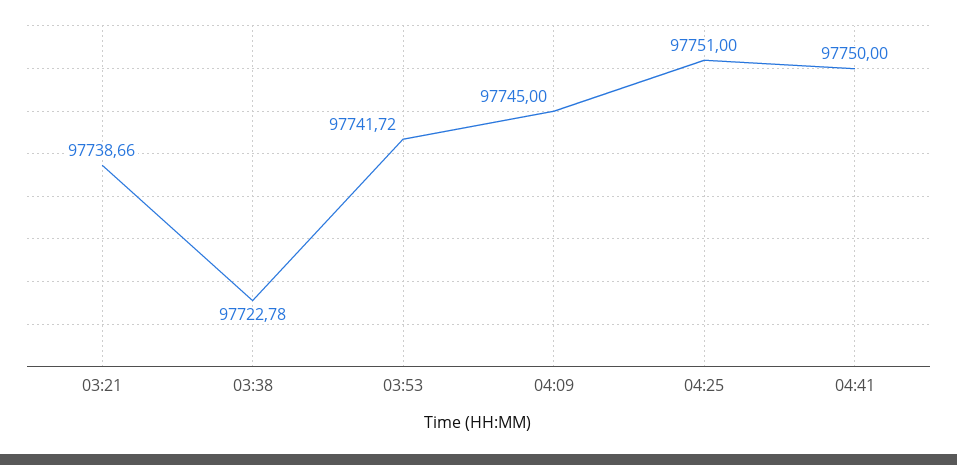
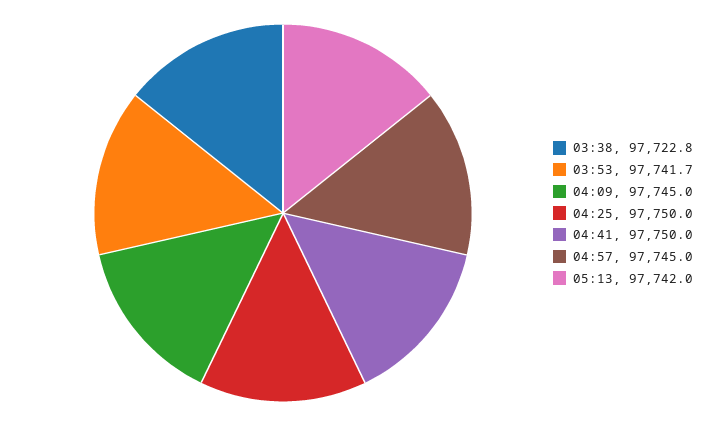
03:21: 97738.66 -> none
04:25: 97751 -> 97750
04:57: none -> 97745
05:13: none -> 97742

